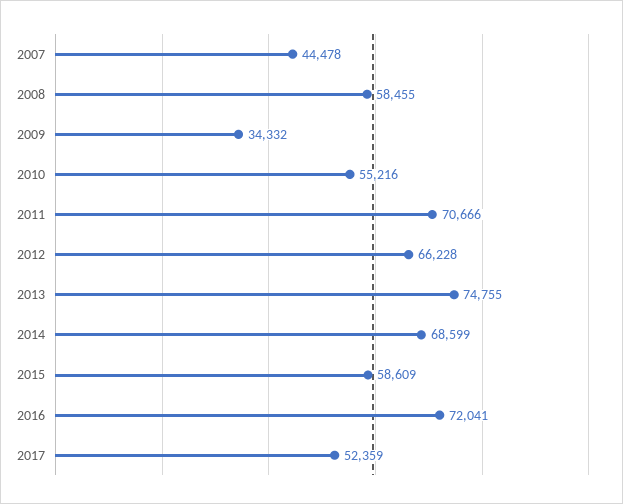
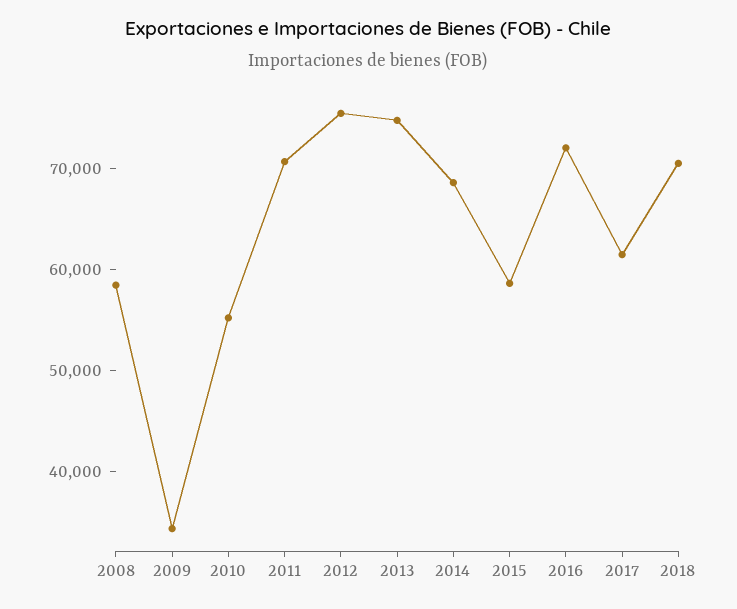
2007: 44478 -> none
2012: 66228 -> 76000
2017: 52359 -> 62000
2018: none -> 70000

